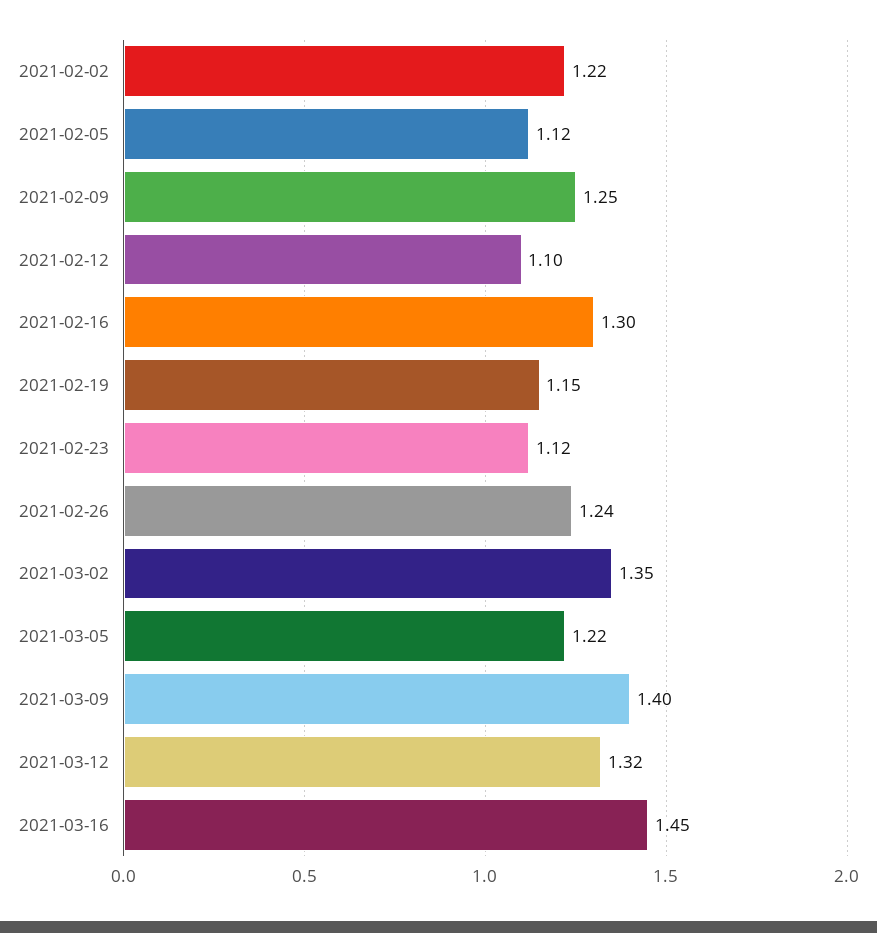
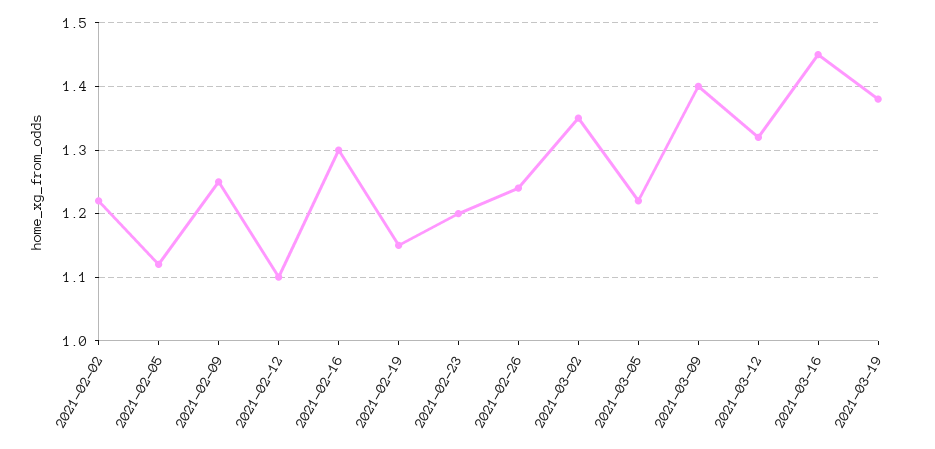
2021-02-23: 1.12 -> 1.2
2021-03-19: none -> 1.38

